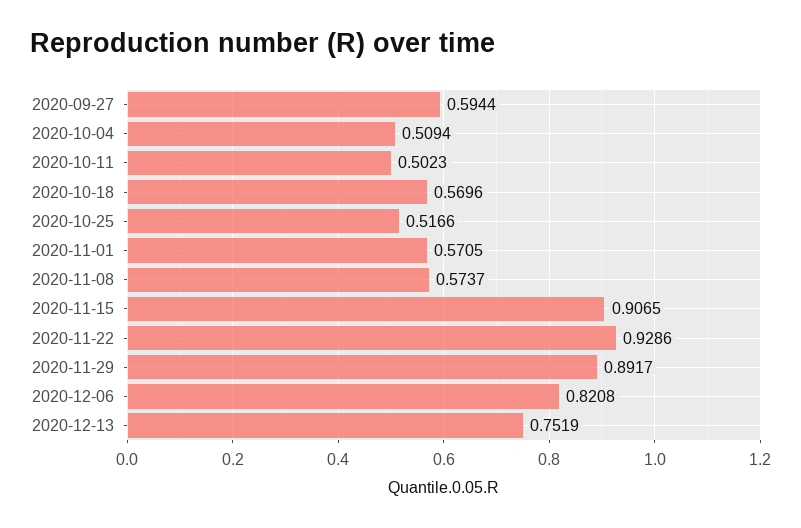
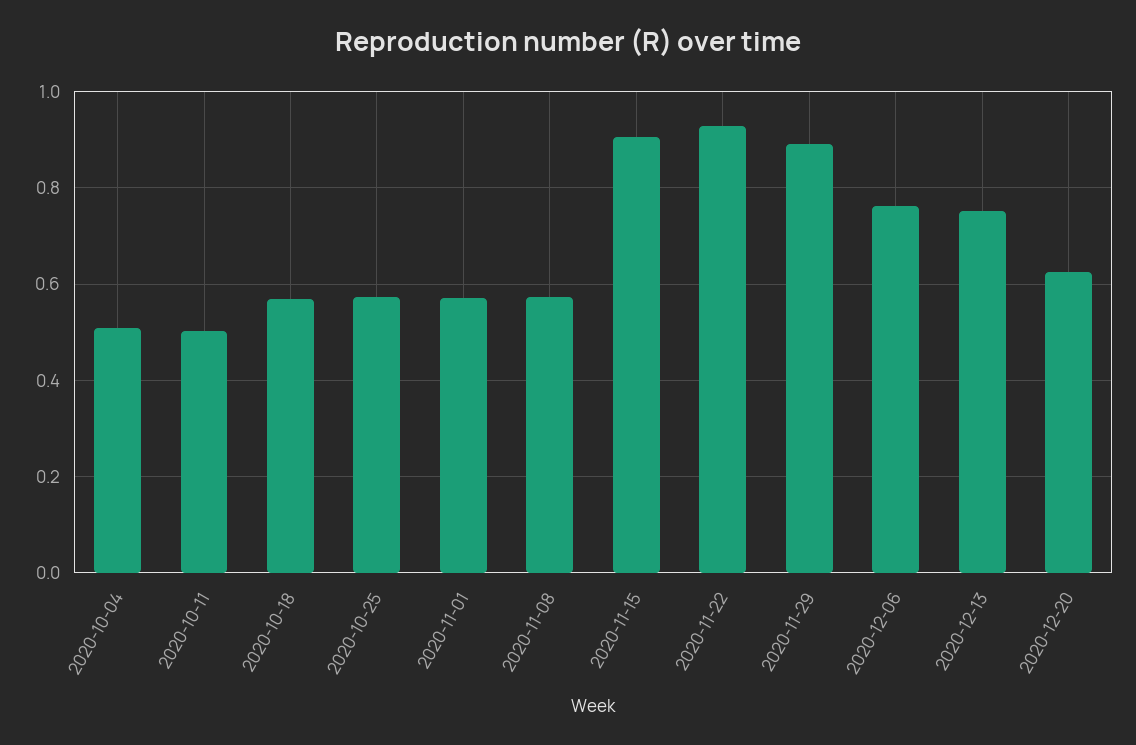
2020-09-27: 0.5944 -> none
2020-10-25: 0.5166 -> 0.58
2020-12-06: 0.8208 -> 0.76
2020-12-20: none -> 0.62

